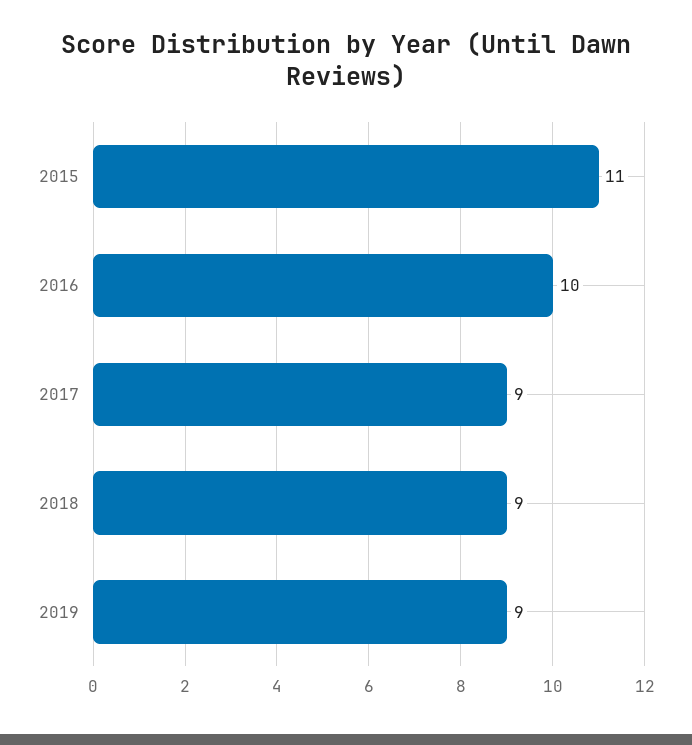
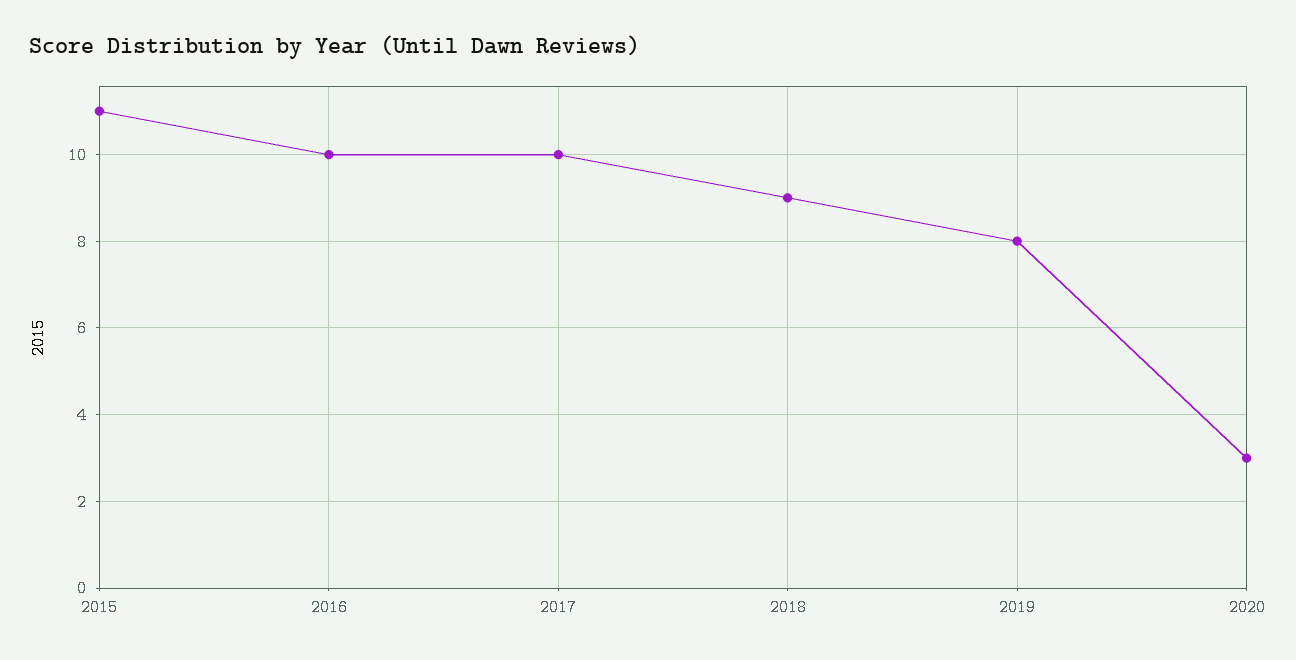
2017: 9 -> 10
2019: 9 -> 8
2020: none -> 3

